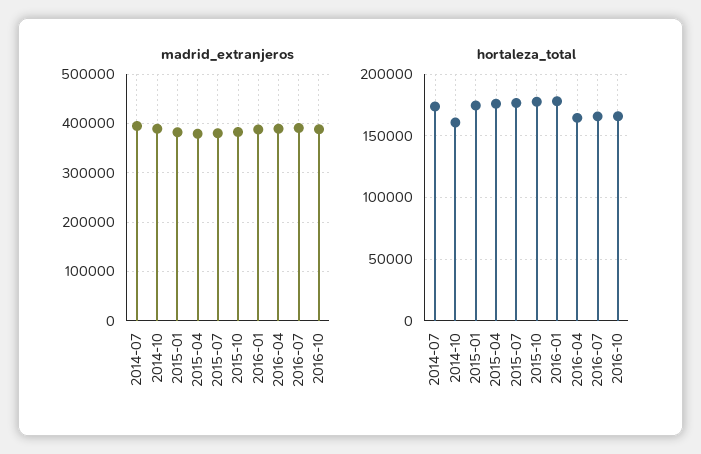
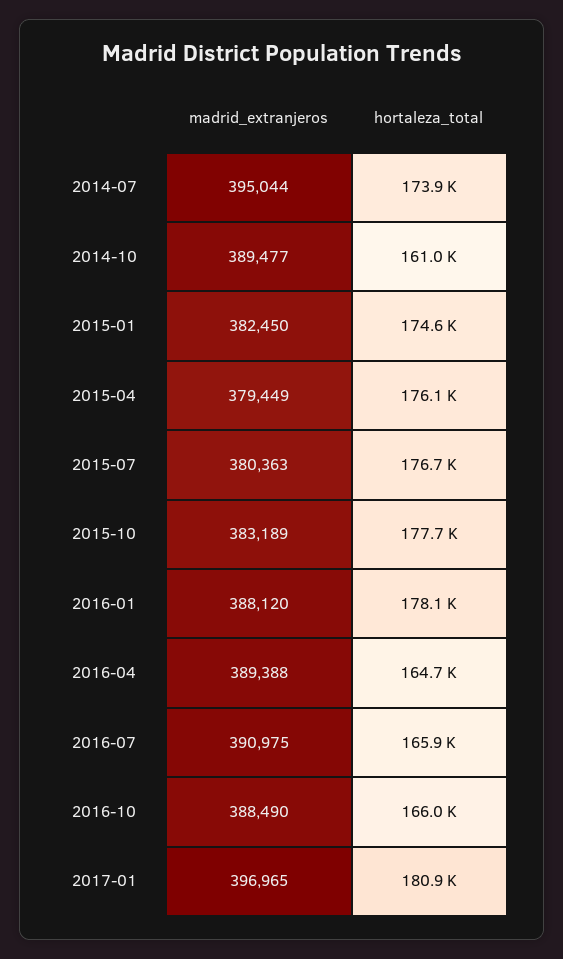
madrid_extranjeros, 2017-01: none -> 396965
hortaleza_total, 2017-01: none -> 180900

